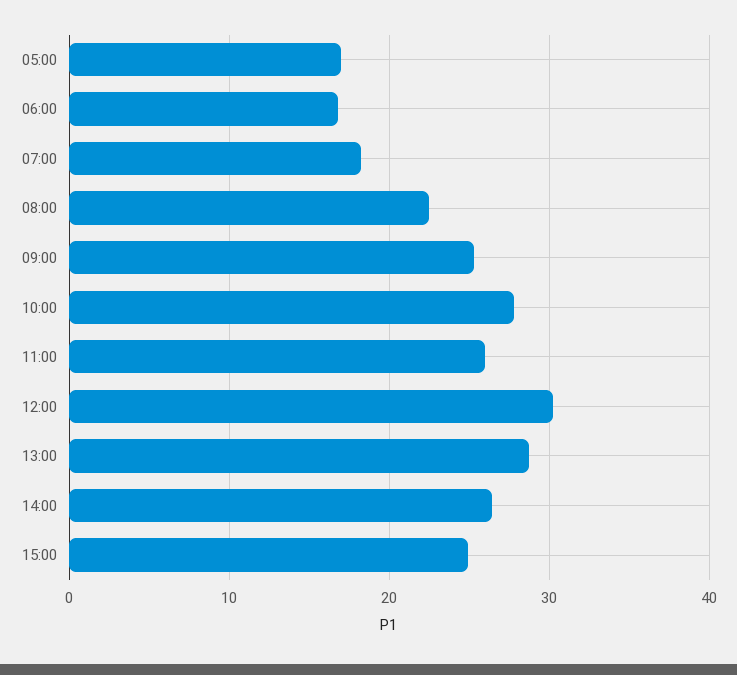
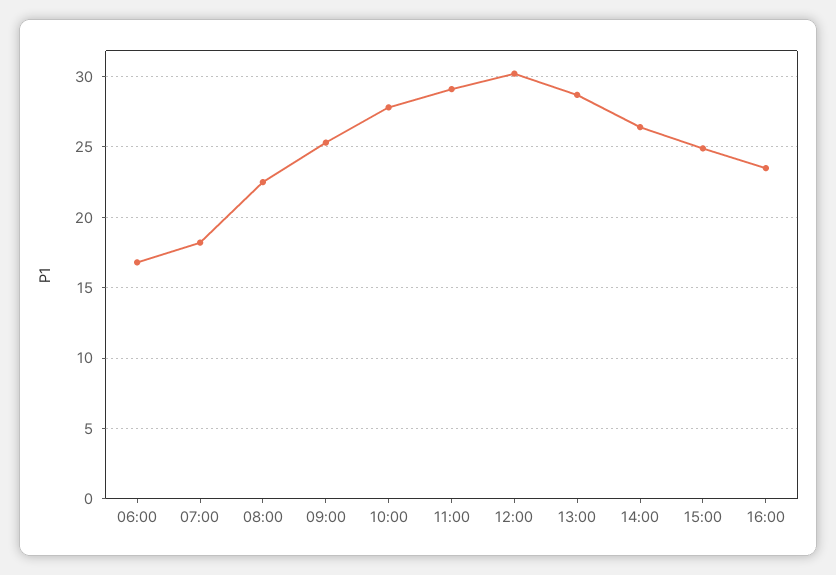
05:00: 17 -> none
11:00: 26 -> 29
16:00: none -> 23.5

